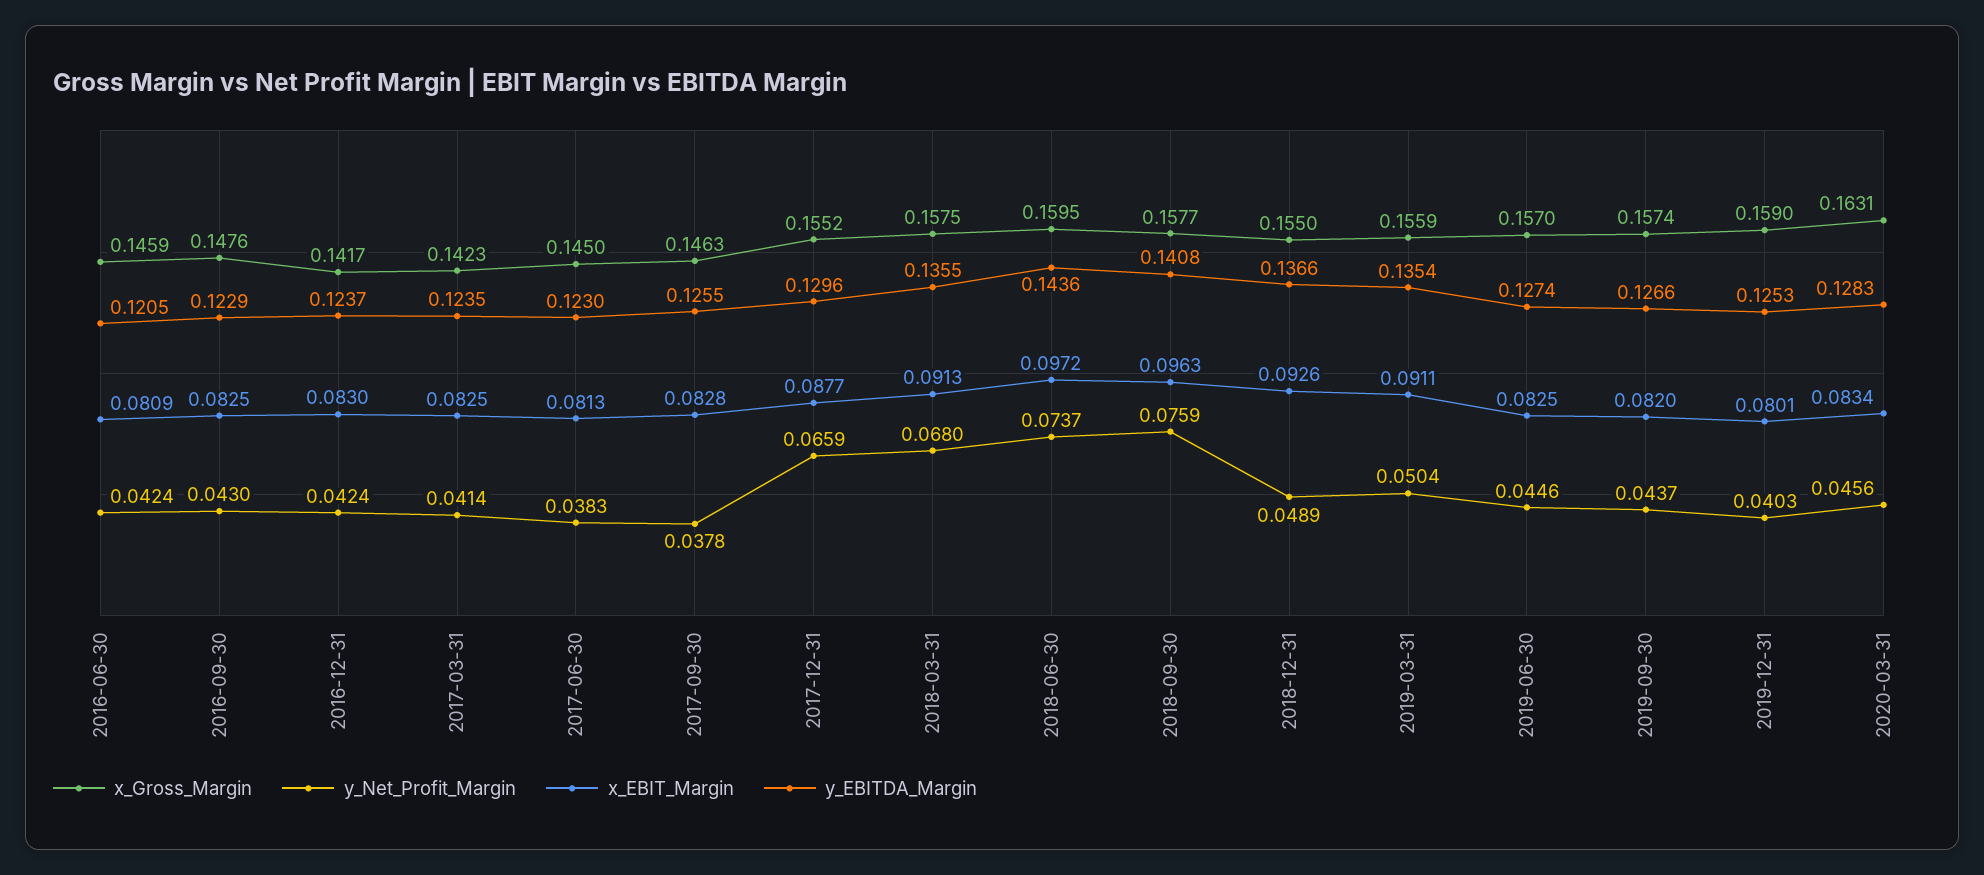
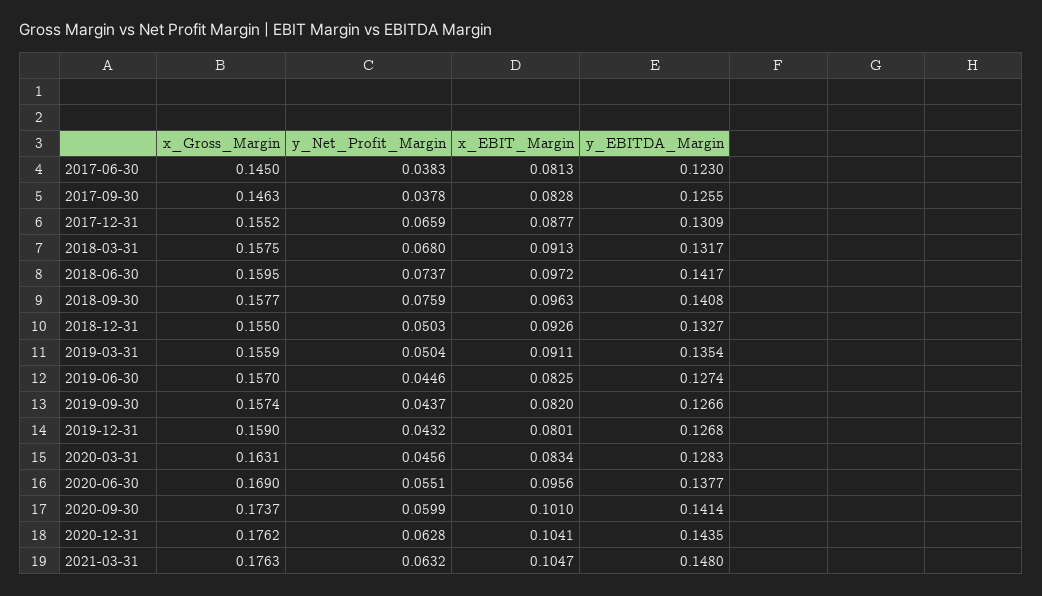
x_Gross_Margin, 2016-06-30: 0.1459 -> none
y_Net_Profit_Margin, 2016-06-30: 0.0424 -> none
x_EBIT_Margin, 2016-06-30: 0.0809 -> none
y_EBITDA_Margin, 2016-06-30: 0.1205 -> none
x_Gross_Margin, 2016-09-30: 0.1476 -> none
y_Net_Profit_Margin, 2016-09-30: 0.043 -> none
x_EBIT_Margin, 2016-09-30: 0.0825 -> none
y_EBITDA_Margin, 2016-09-30: 0.1229 -> none
x_Gross_Margin, 2016-12-31: 0.1417 -> none
y_Net_Profit_Margin, 2016-12-31: 0.0424 -> none
x_EBIT_Margin, 2016-12-31: 0.083 -> none
y_EBITDA_Margin, 2016-12-31: 0.1237 -> none
x_Gross_Margin, 2017-03-31: 0.1423 -> none
y_Net_Profit_Margin, 2017-03-31: 0.0414 -> none
x_EBIT_Margin, 2017-03-31: 0.0825 -> none
y_EBITDA_Margin, 2017-03-31: 0.1235 -> none
y_EBITDA_Margin, 2017-12-31: 0.1296 -> 0.1309
y_EBITDA_Margin, 2018-03-31: 0.1355 -> 0.1317
y_EBITDA_Margin, 2018-06-30: 0.1436 -> 0.1417
y_Net_Profit_Margin, 2018-12-31: 0.0489 -> 0.0503
y_EBITDA_Margin, 2018-12-31: 0.1366 -> 0.1327
y_Net_Profit_Margin, 2019-12-31: 0.0403 -> 0.0432
y_EBITDA_Margin, 2019-12-31: 0.1253 -> 0.1268
x_Gross_Margin, 2020-06-30: none -> 0.169
y_Net_Profit_Margin, 2020-06-30: none -> 0.0551
x_EBIT_Margin, 2020-06-30: none -> 0.0956
y_EBITDA_Margin, 2020-06-30: none -> 0.1377
x_Gross_Margin, 2020-09-30: none -> 0.1737
y_Net_Profit_Margin, 2020-09-30: none -> 0.0599
x_EBIT_Margin, 2020-09-30: none -> 0.101
y_EBITDA_Margin, 2020-09-30: none -> 0.1414
x_Gross_Margin, 2020-12-31: none -> 0.1762
y_Net_Profit_Margin, 2020-12-31: none -> 0.0628
x_EBIT_Margin, 2020-12-31: none -> 0.1041
y_EBITDA_Margin, 2020-12-31: none -> 0.1435
x_Gross_Margin, 2021-03-31: none -> 0.1763
y_Net_Profit_Margin, 2021-03-31: none -> 0.0632
x_EBIT_Margin, 2021-03-31: none -> 0.1047
y_EBITDA_Margin, 2021-03-31: none -> 0.148

